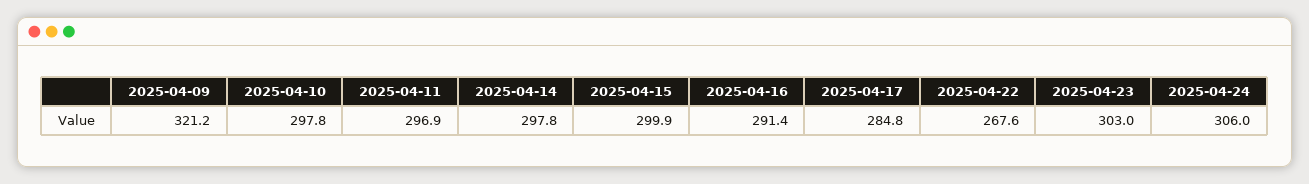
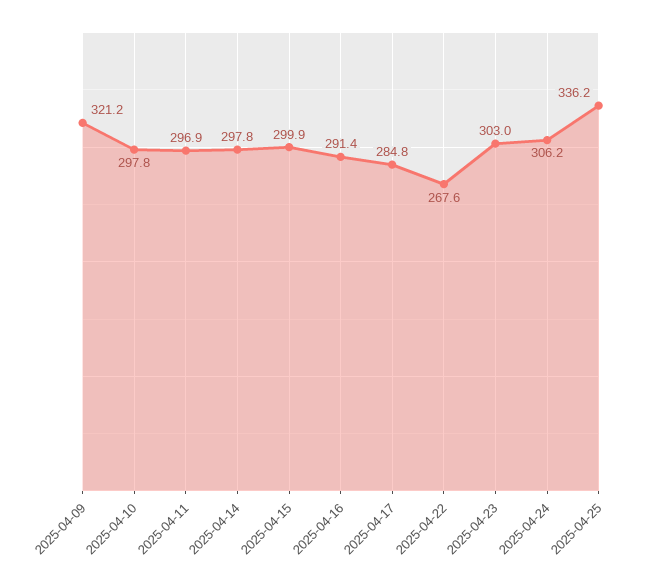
2025-04-24: 306 -> 306.2
2025-04-25: none -> 336.2

